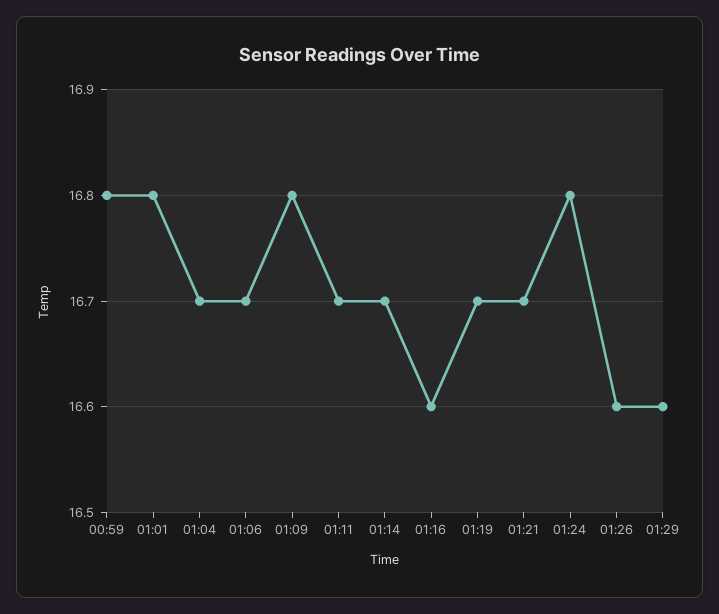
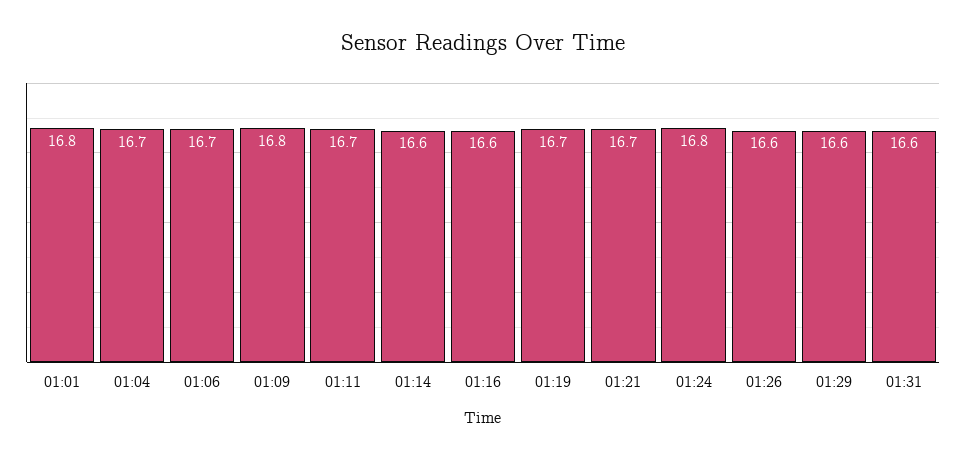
00:59: 16.8 -> none
01:14: 16.7 -> 16.6
01:31: none -> 16.6

